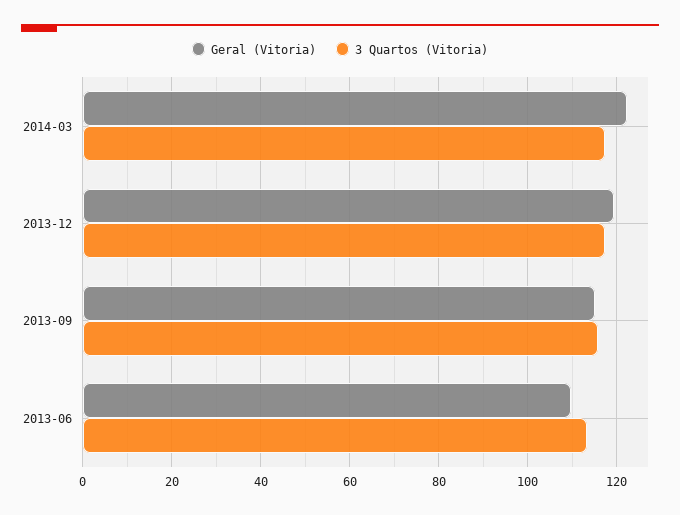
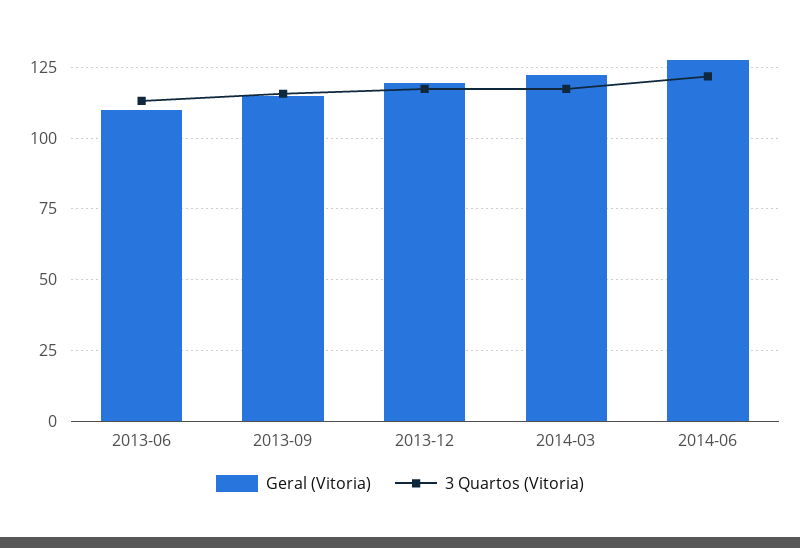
Geral (Vitoria), 2014-06: none -> 127.5
3 Quartos (Vitoria), 2014-06: none -> 122.5

